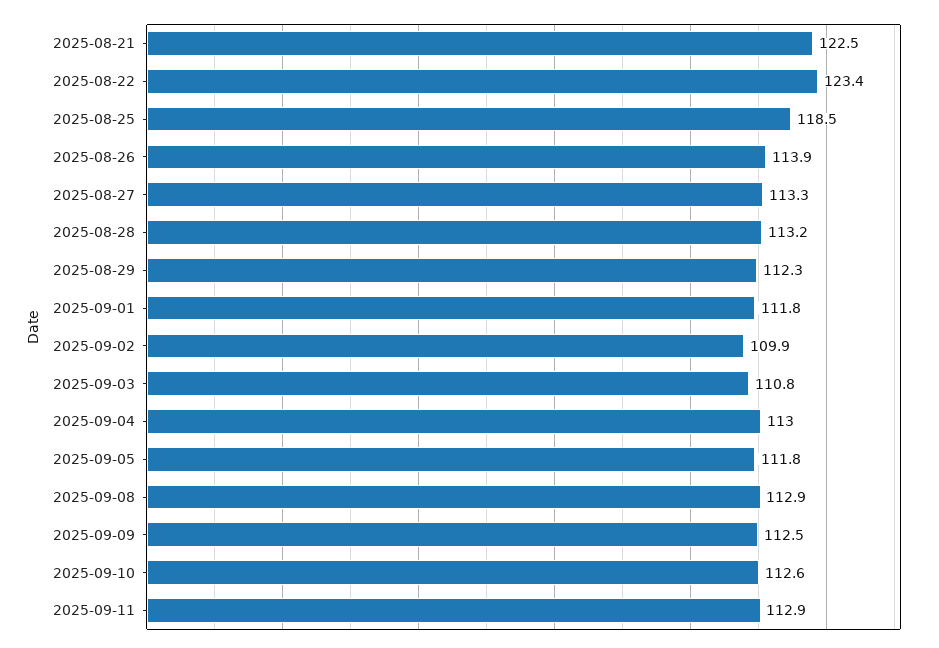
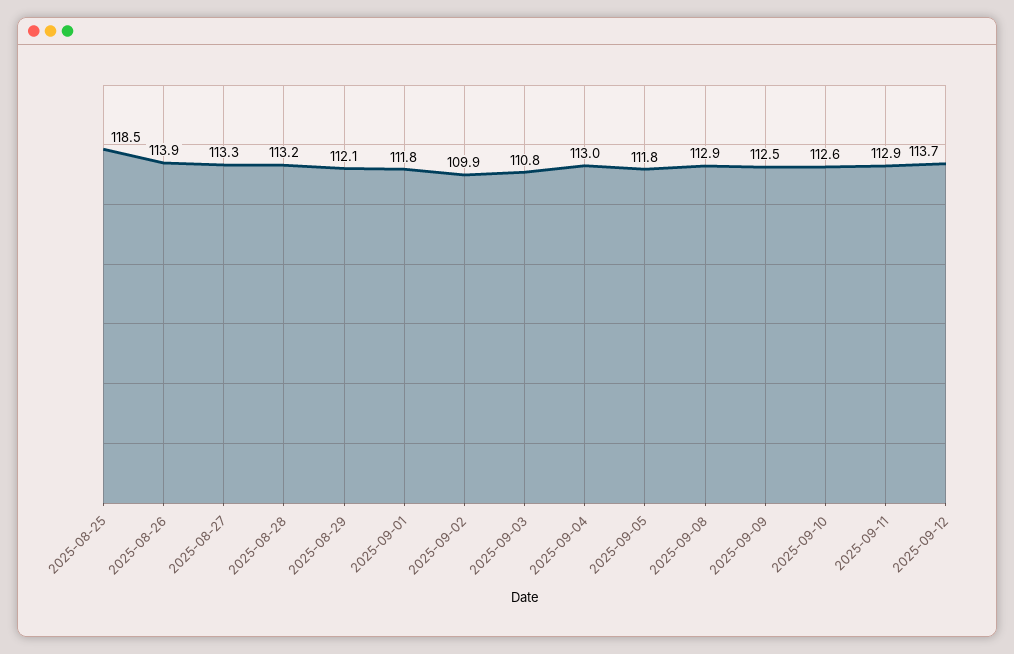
2025-08-21: 122.5 -> none
2025-08-22: 123.4 -> none
2025-08-29: 112.3 -> 112.1
2025-09-12: none -> 113.7

